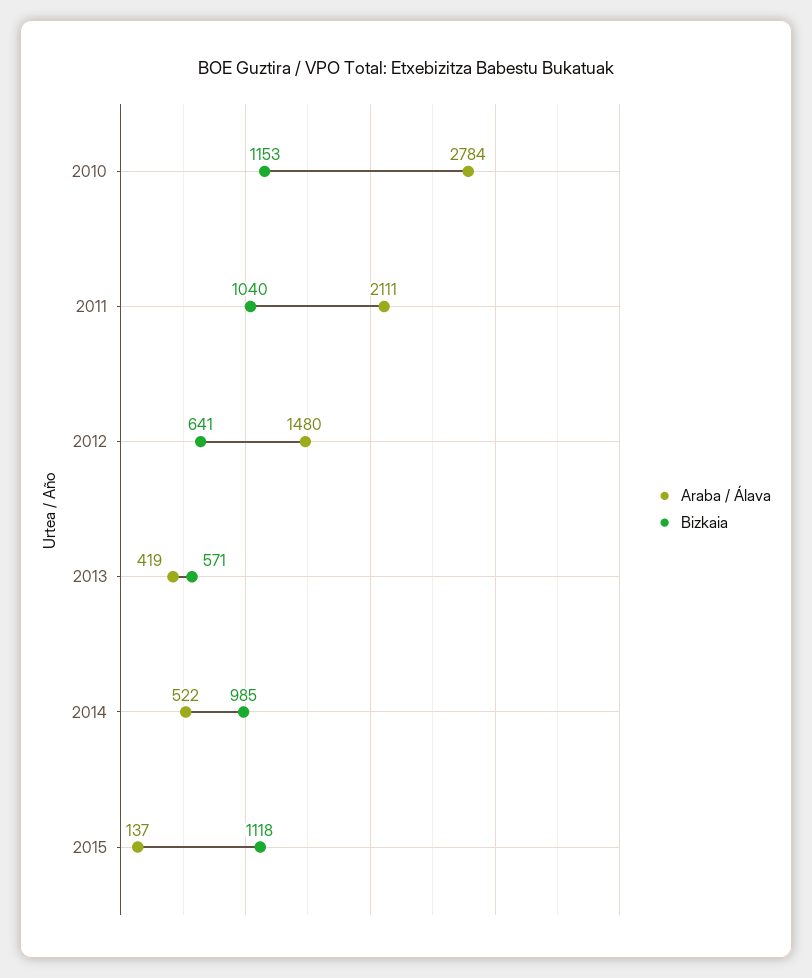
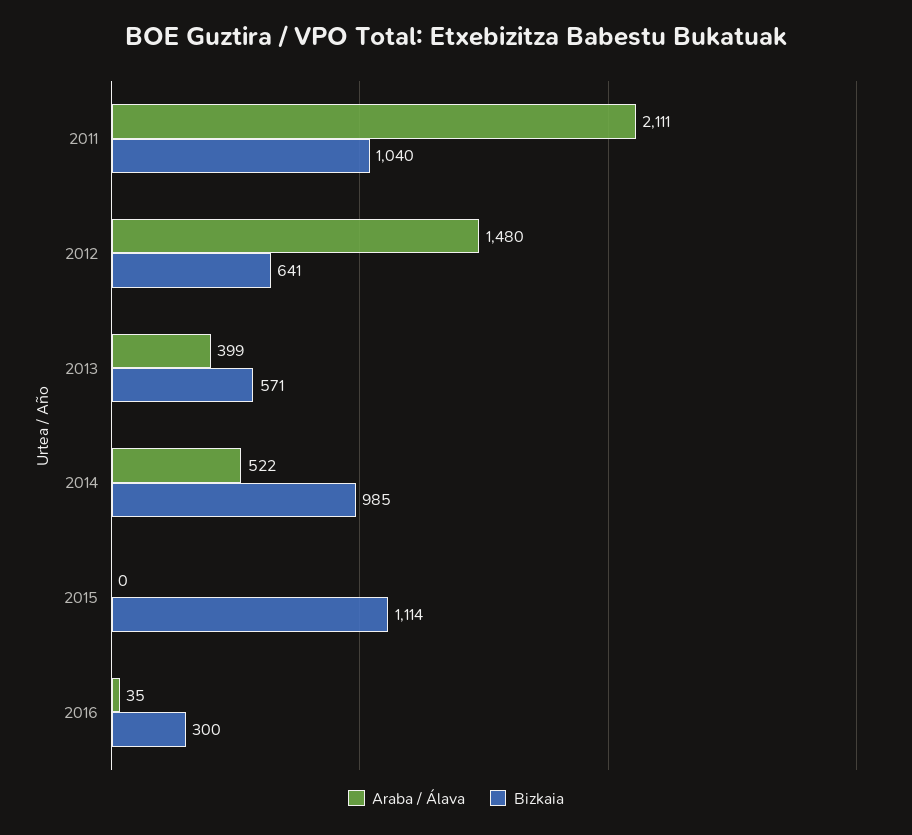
Araba / Álava, 2010: 2784 -> none
Bizkaia, 2010: 1153 -> none
Araba / Álava, 2013: 419 -> 399
Araba / Álava, 2015: 137 -> 0
Bizkaia, 2015: 1118 -> 1114
Araba / Álava, 2016: none -> 35
Bizkaia, 2016: none -> 300

